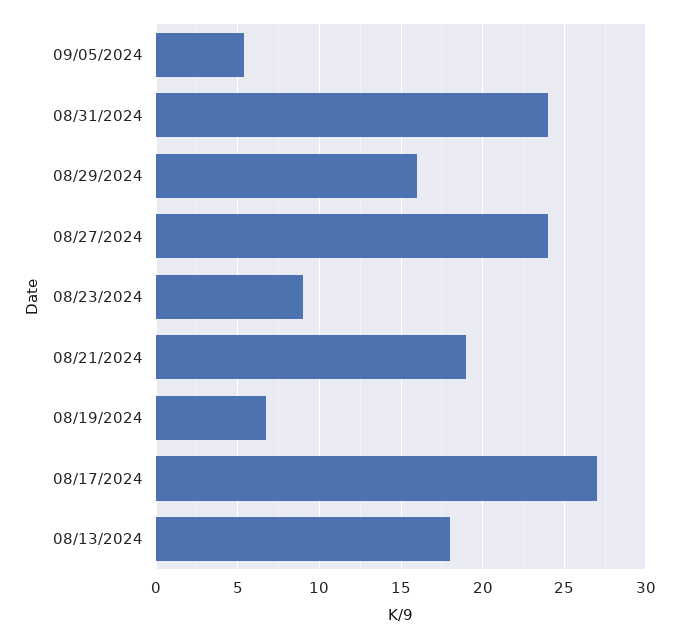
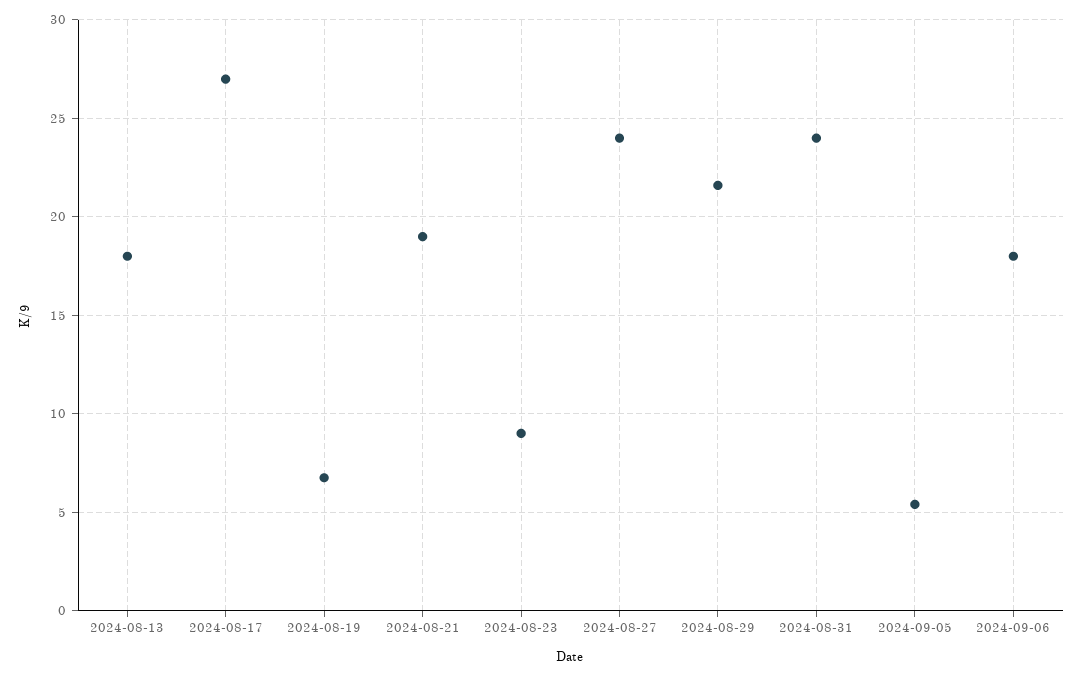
08/29/2024: 16 -> 21.5
2024-09-06: none -> 18

